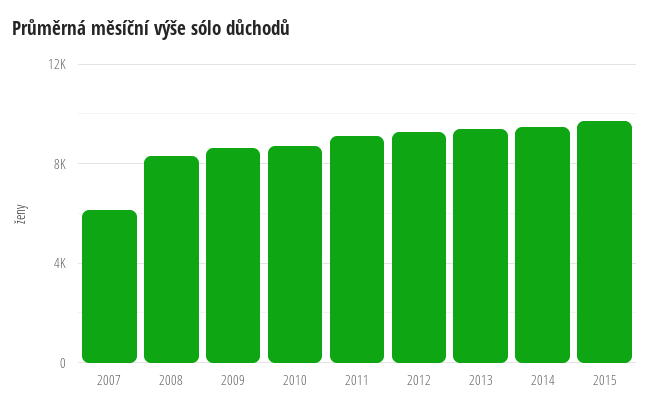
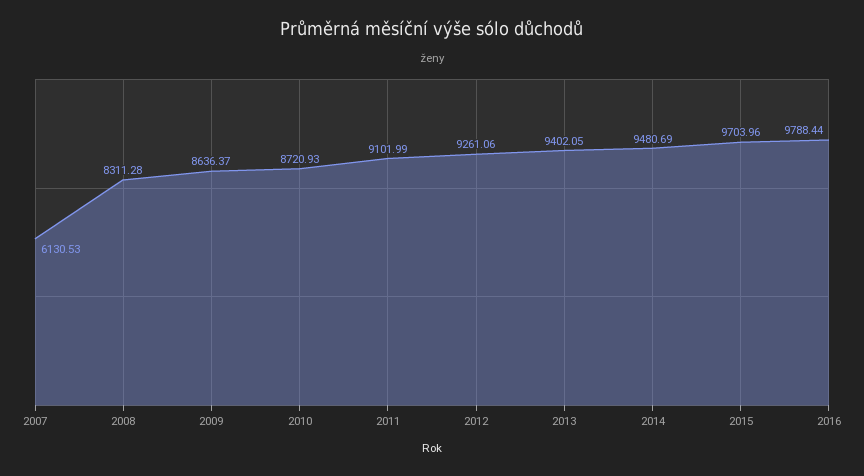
2016: none -> 9788.44

